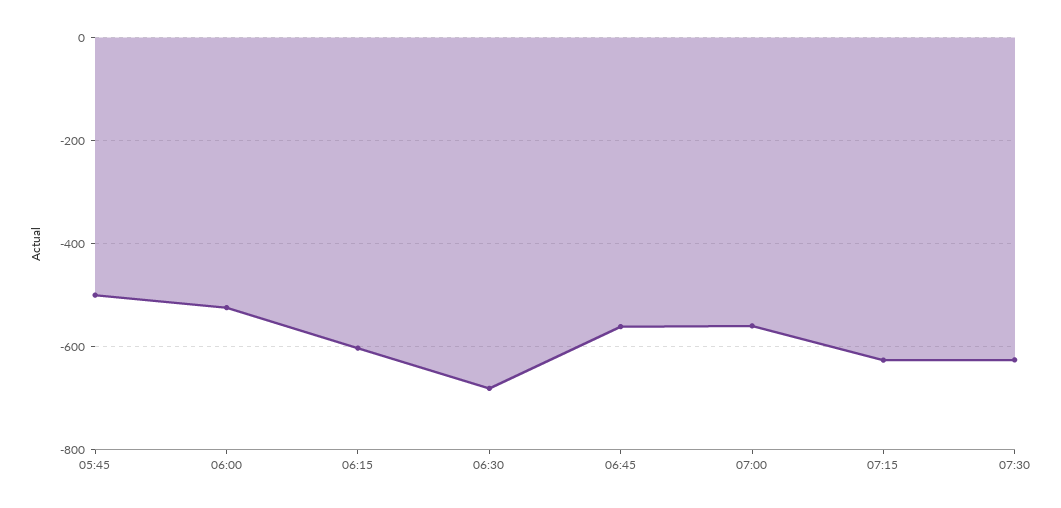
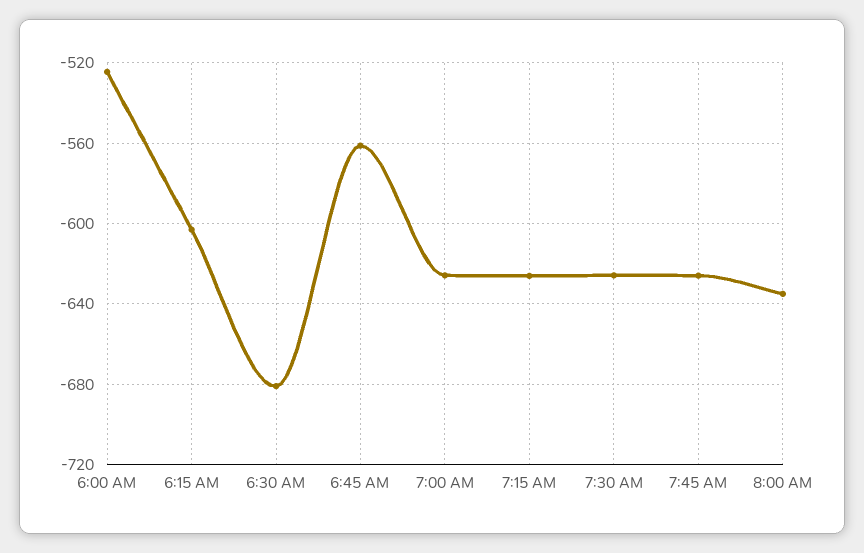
05:45: -500 -> none
07:00: -560 -> -625
7:45 AM: none -> -625
8:00 AM: none -> -635

